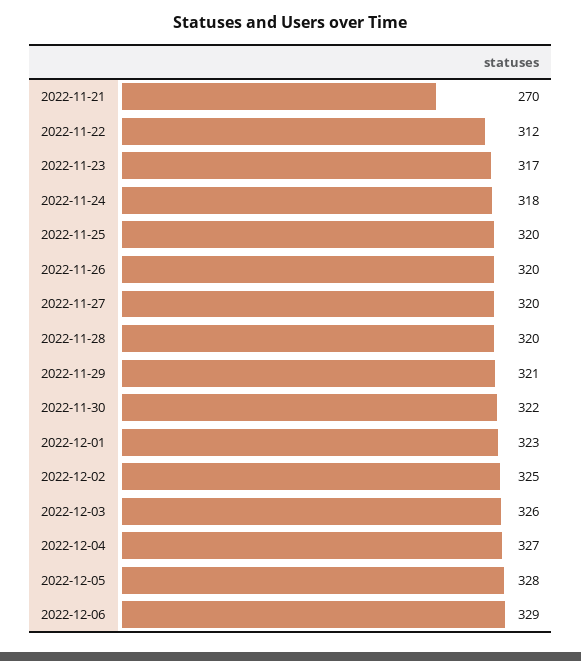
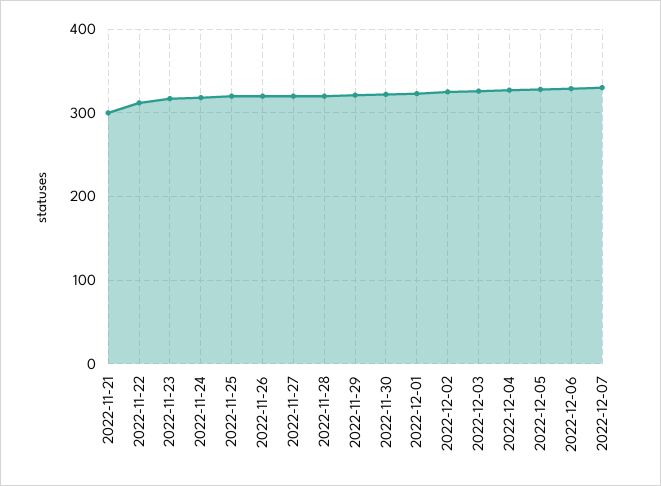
2022-11-21: 270 -> 300
2022-12-07: none -> 330

